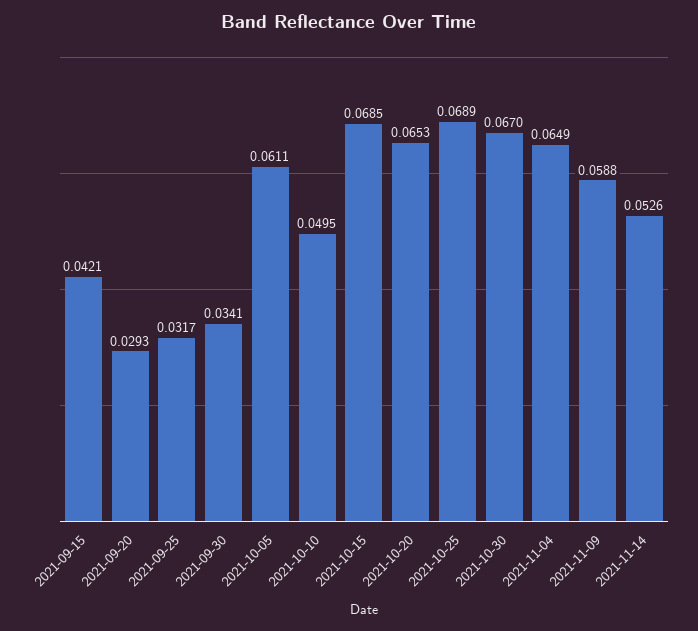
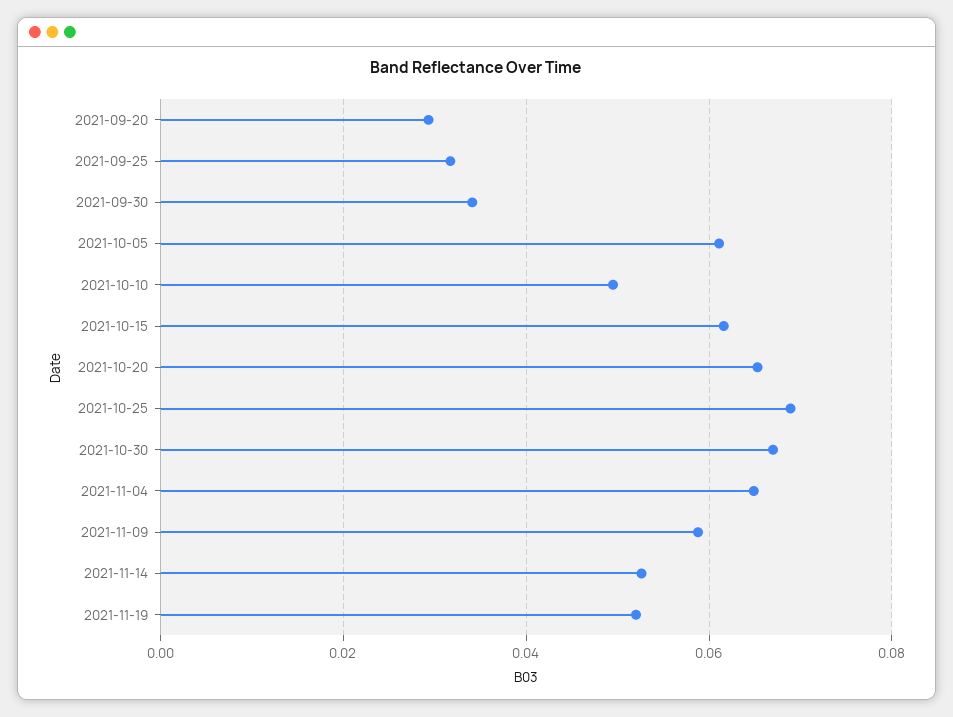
2021-09-15: 0.0421 -> none
2021-10-15: 0.0685 -> 0.062
2021-11-19: none -> 0.052

